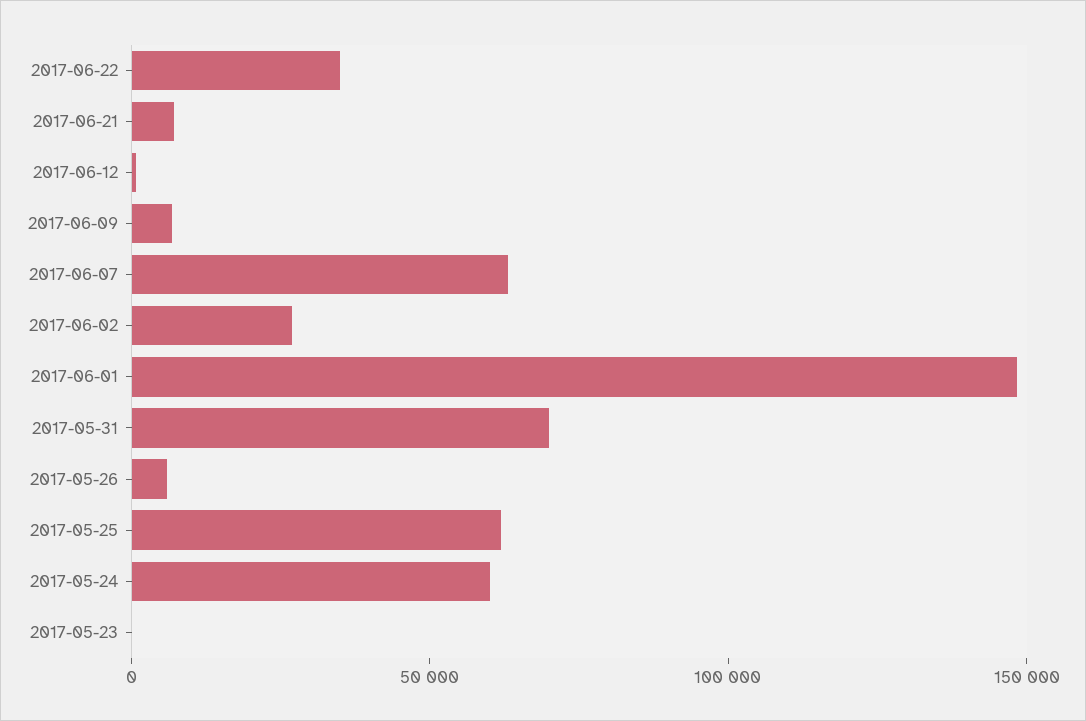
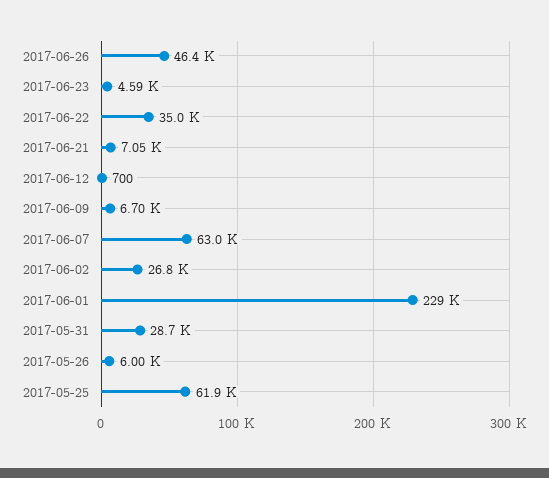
2017-06-01: 150000 -> 229000
2017-05-31: 70000 -> 28700
2017-05-24: 60000 -> none
2017-05-23: 0 -> none
2017-06-26: none -> 46400
2017-06-23: none -> 4590

